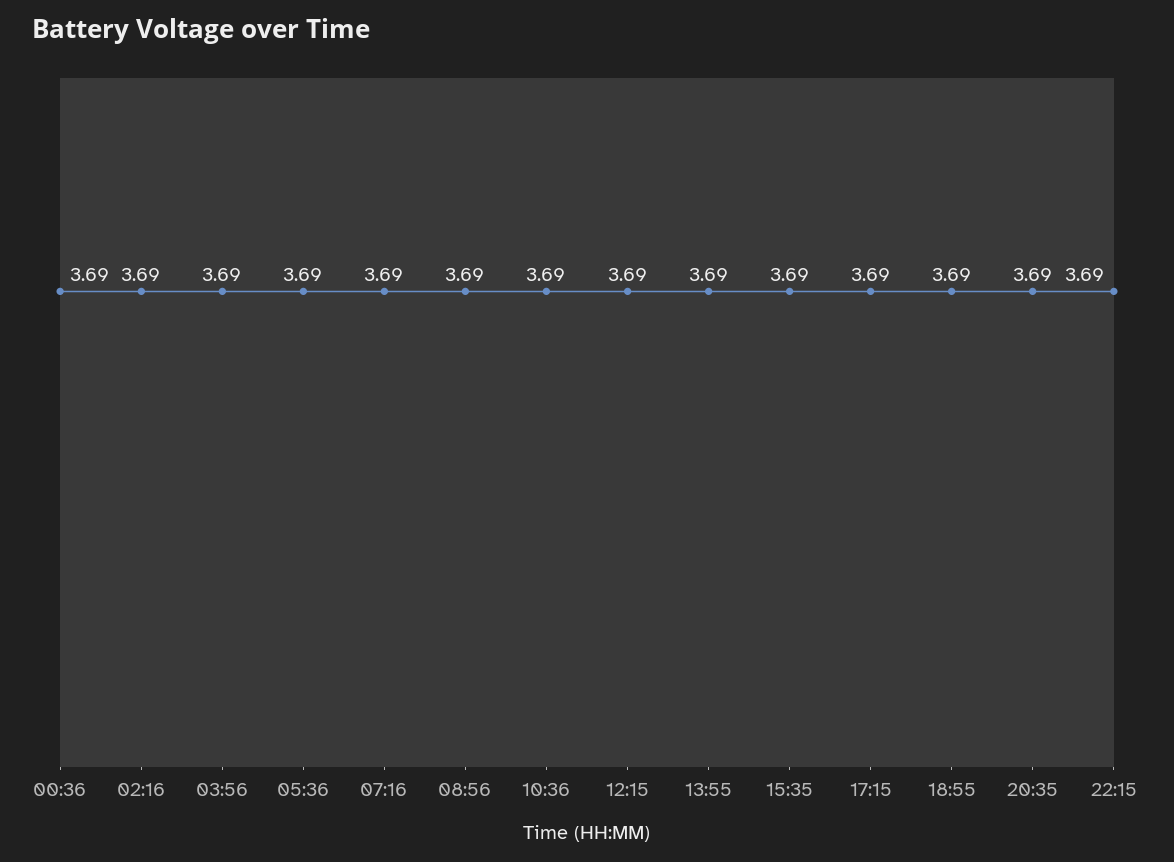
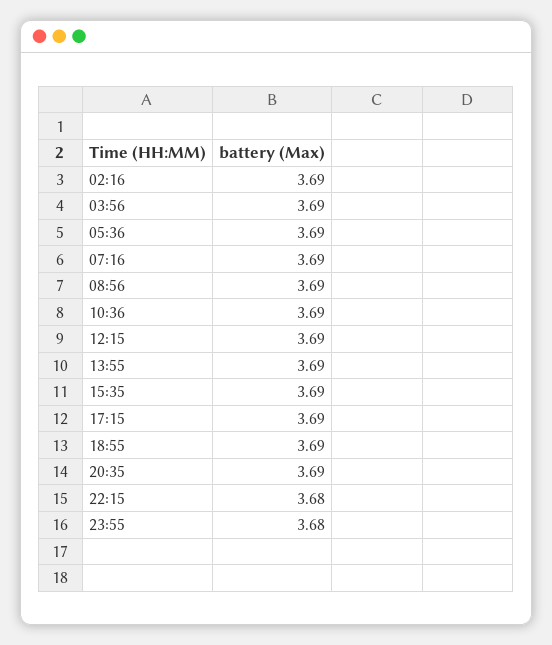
00:36: 3.69 -> none
22:15: 3.69 -> 3.68
23:55: none -> 3.68

